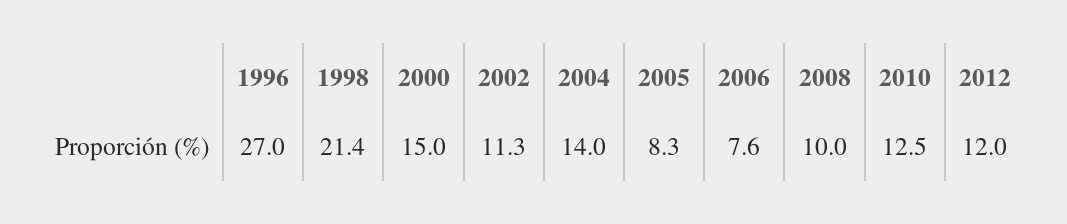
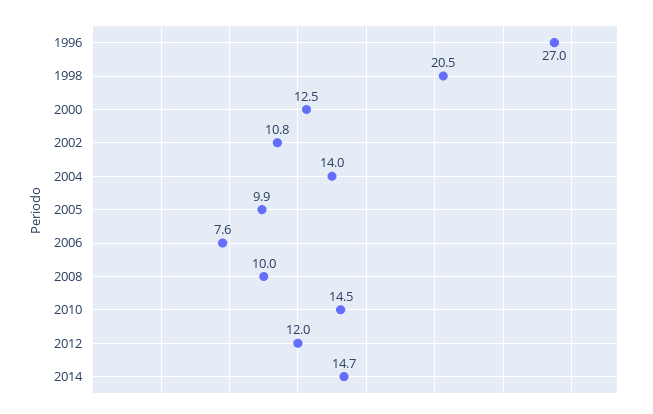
1998: 21.4 -> 20.5
2000: 15 -> 12.5
2002: 11.3 -> 10.8
2005: 8.3 -> 9.9
2010: 12.5 -> 14.5
2014: none -> 14.7

